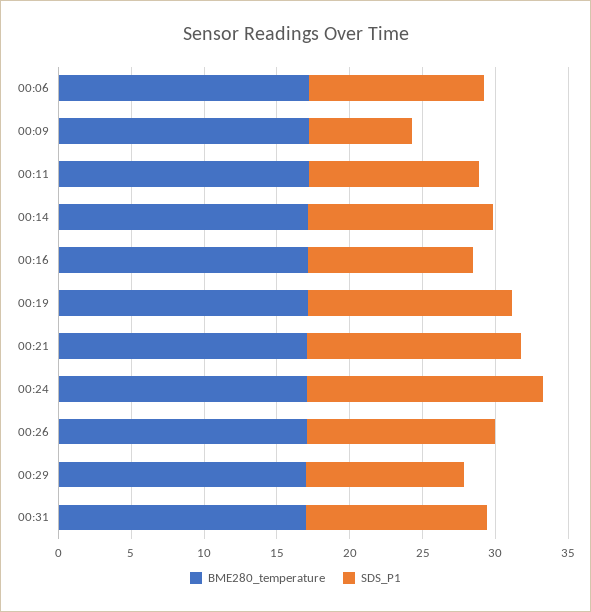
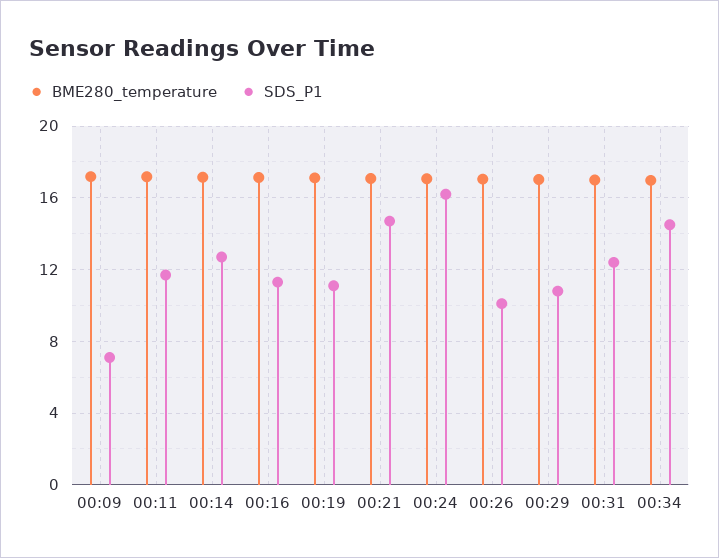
BME280_temperature, 00:06: 17 -> none
SDS_P1, 00:06: 12 -> none
SDS_P1, 00:19: 14 -> 11
SDS_P1, 00:26: 13 -> 10
BME280_temperature, 00:34: none -> 17
SDS_P1, 00:34: none -> 14.5

